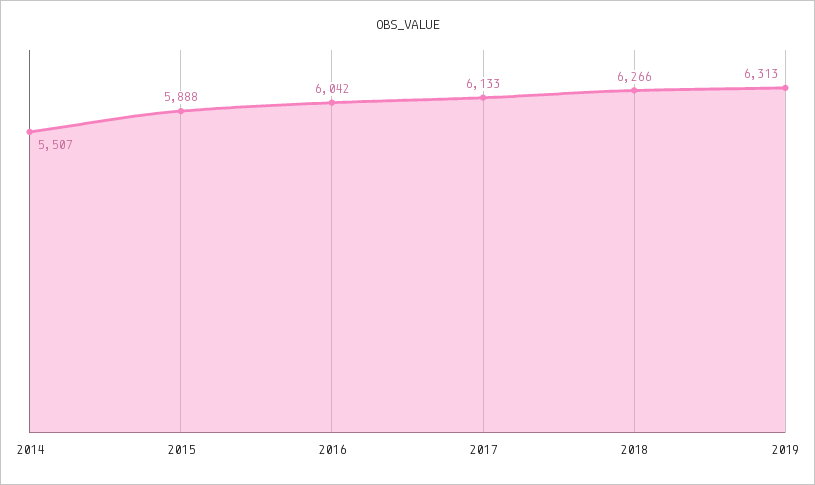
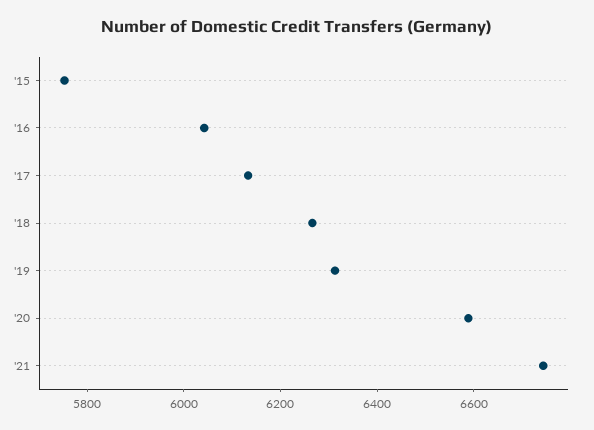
2014: 5507 -> none
2015: 5888 -> 5750
'20: none -> 6600
'21: none -> 6750

